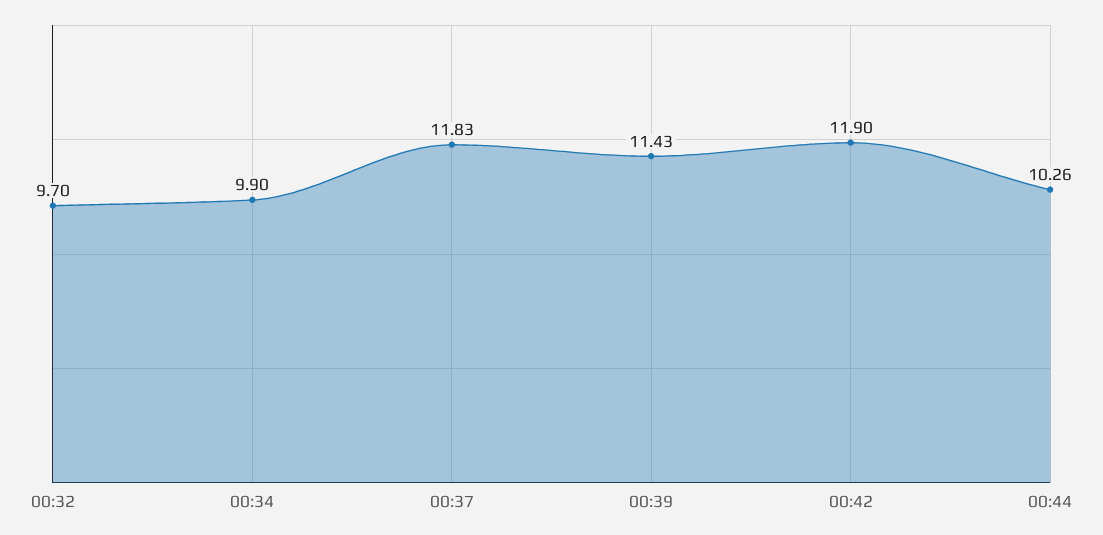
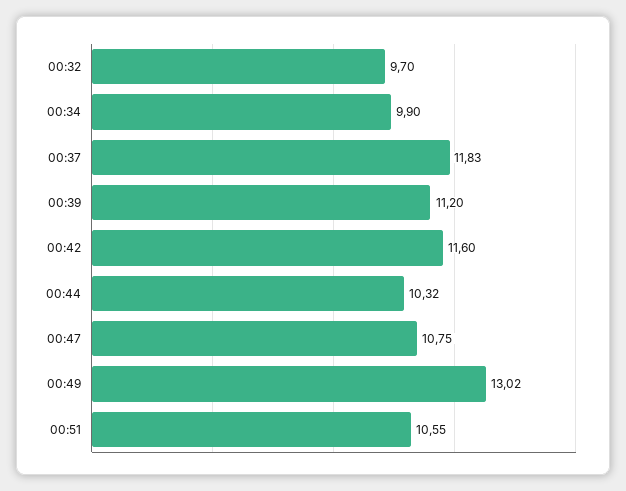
00:39: 11.43 -> 11.2
00:42: 11.9 -> 11.6
00:44: 10.26 -> 10.32
00:47: none -> 10.75
00:49: none -> 13.02
00:51: none -> 10.55

